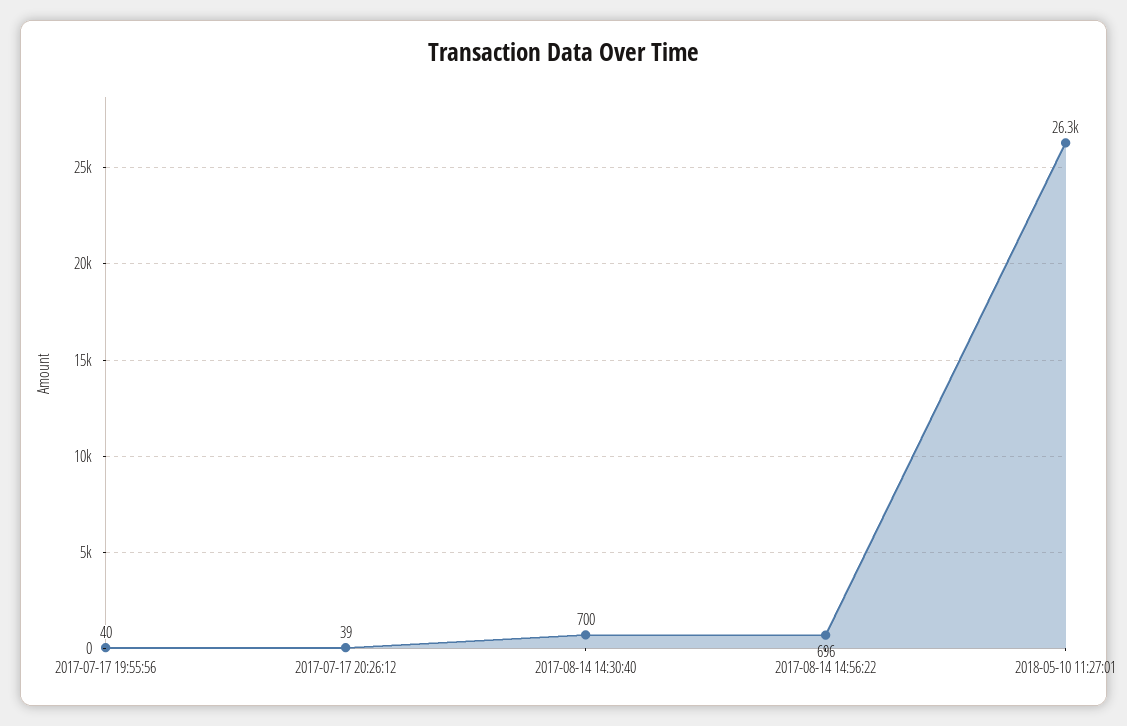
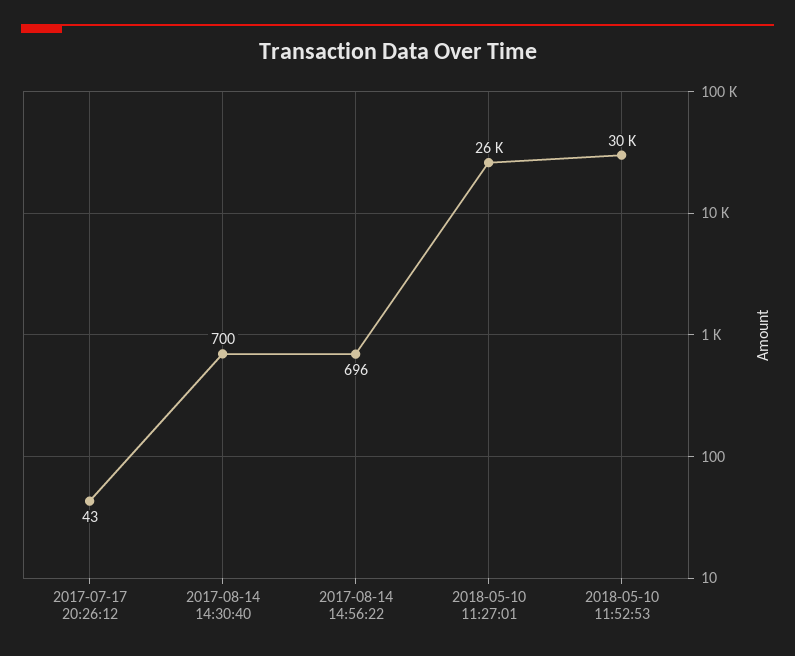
2017-07-17 19:55:56: 40 -> none
2017-07-17 20:26:12: 39 -> 43
2018-05-10 11:52:53: none -> 30000

